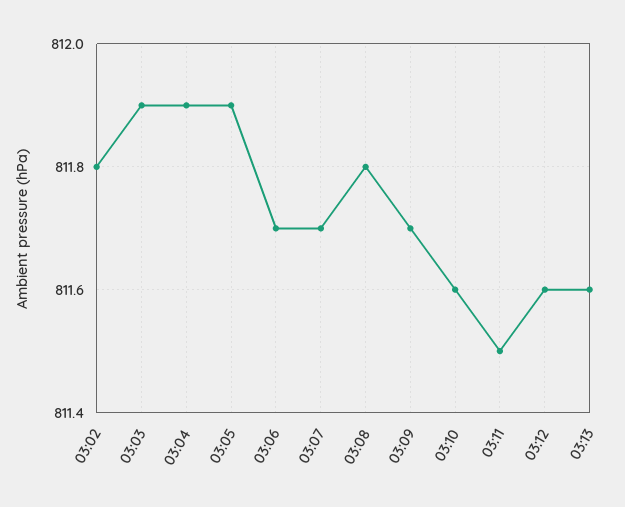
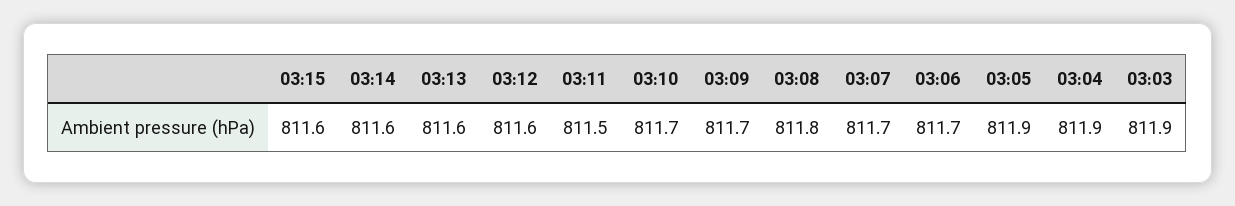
03:02: 811.8 -> none
03:10: 811.6 -> 811.7
03:15: none -> 811.6
03:14: none -> 811.6

